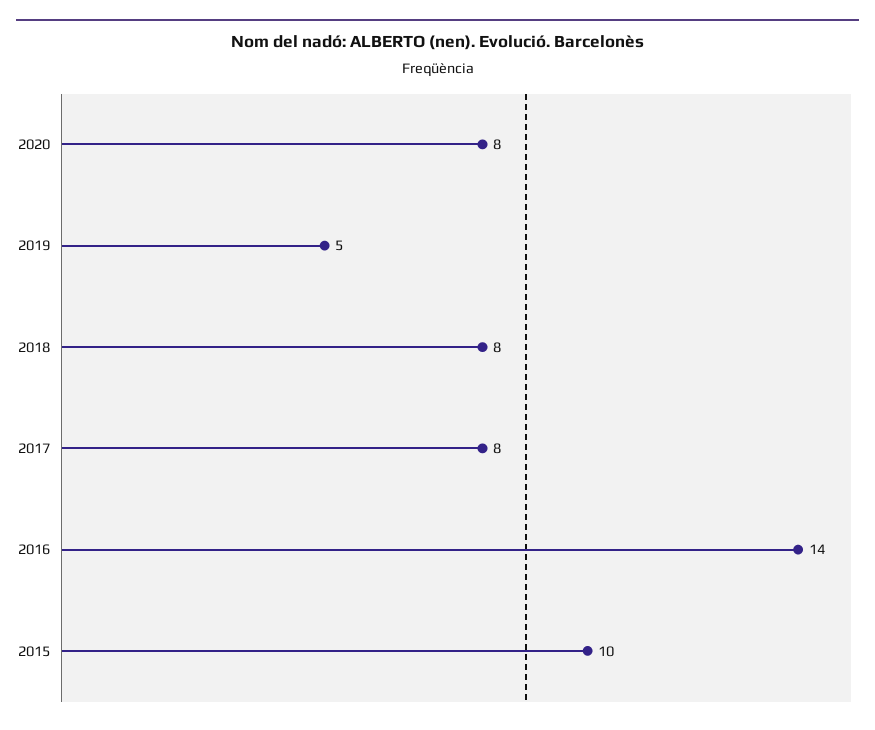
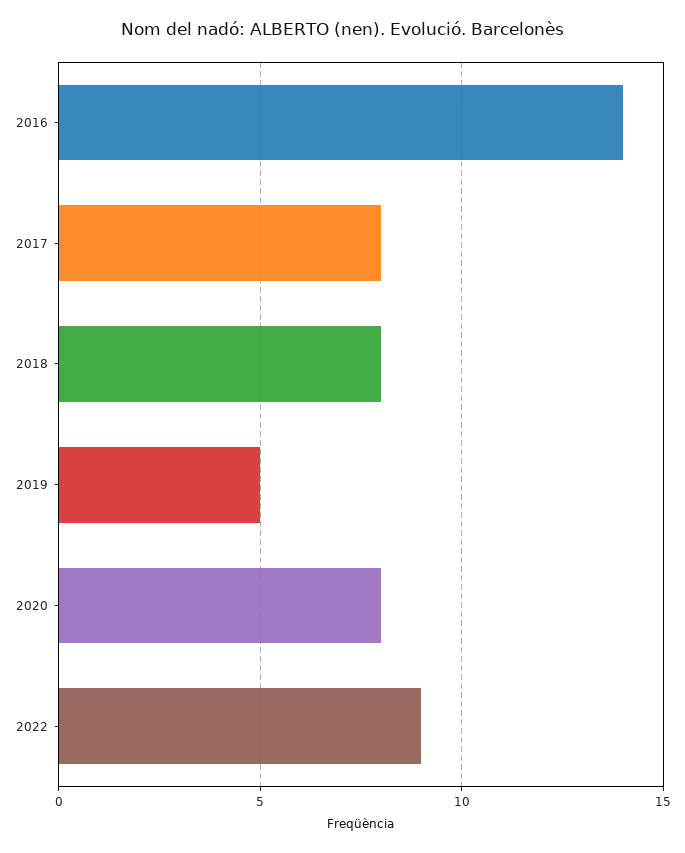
2015: 10 -> none
2022: none -> 9

